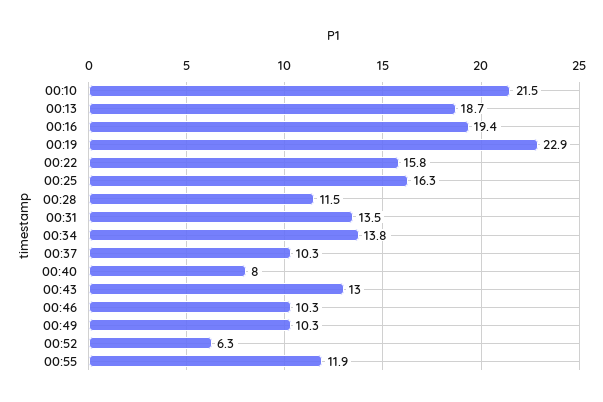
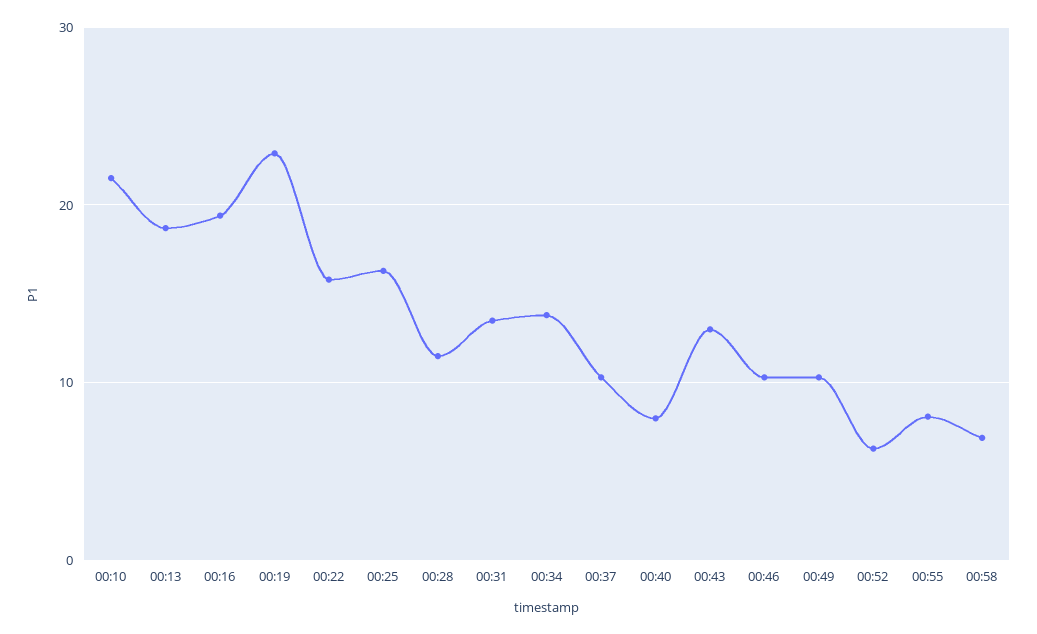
00:55: 11.9 -> 8
00:58: none -> 7

